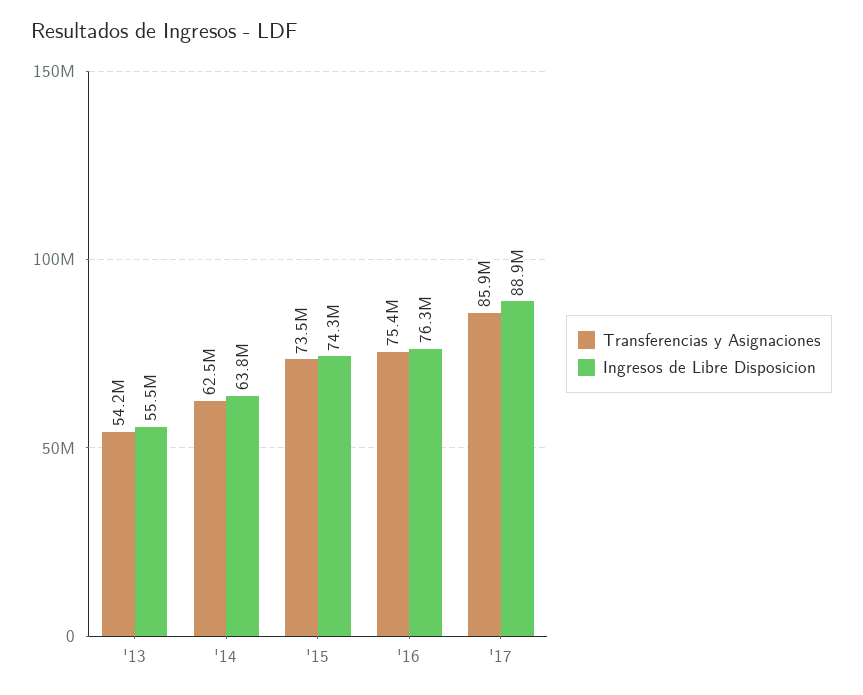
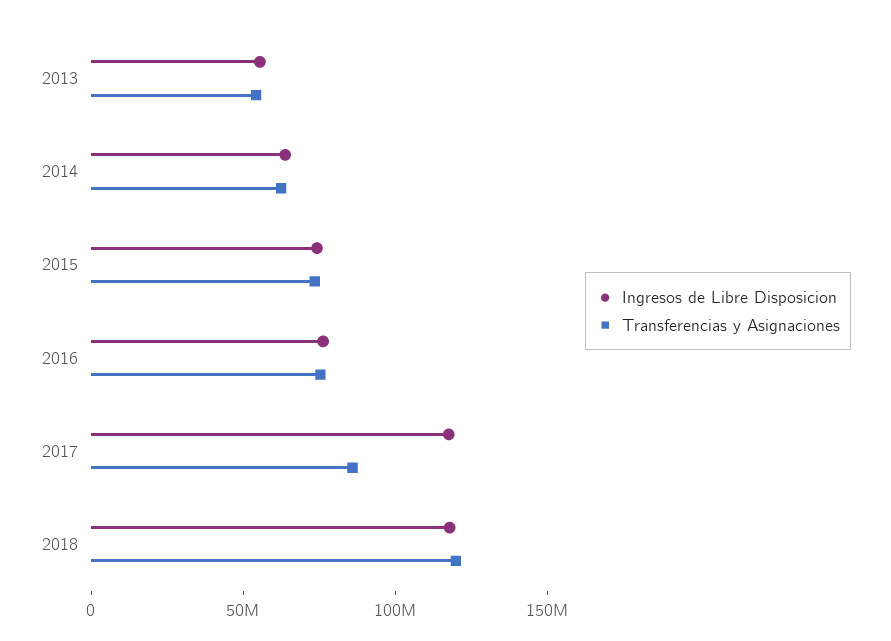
Ingresos de Libre Disposicion, '17: 88900000 -> 120000000
Ingresos de Libre Disposicion, 2018: none -> 120000000
Transferencias y Asignaciones, 2018: none -> 120000000

